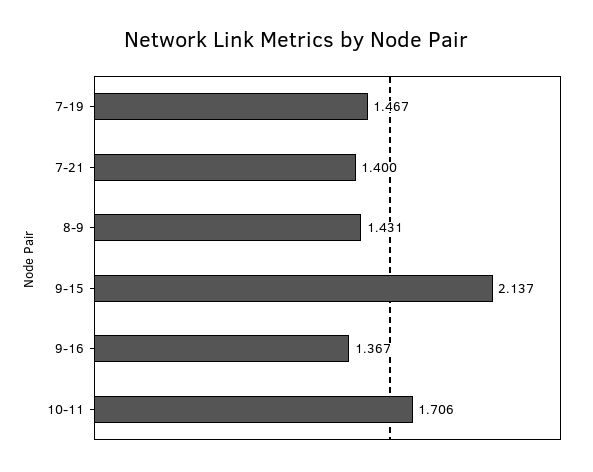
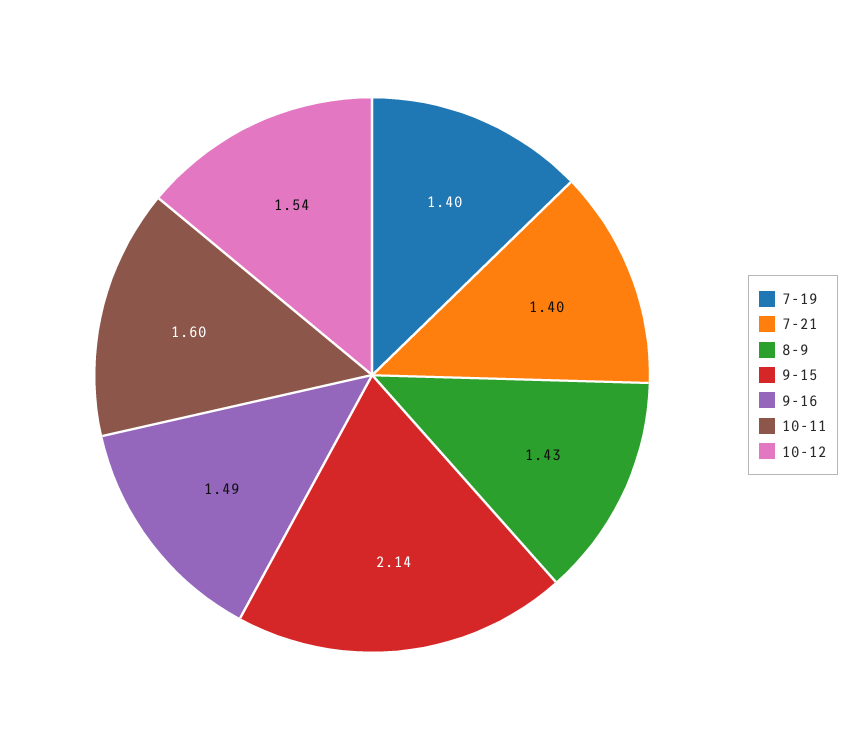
7-19: 1.467 -> 1.4
9-16: 1.367 -> 1.49
10-11: 1.706 -> 1.6
10-12: none -> 1.54

